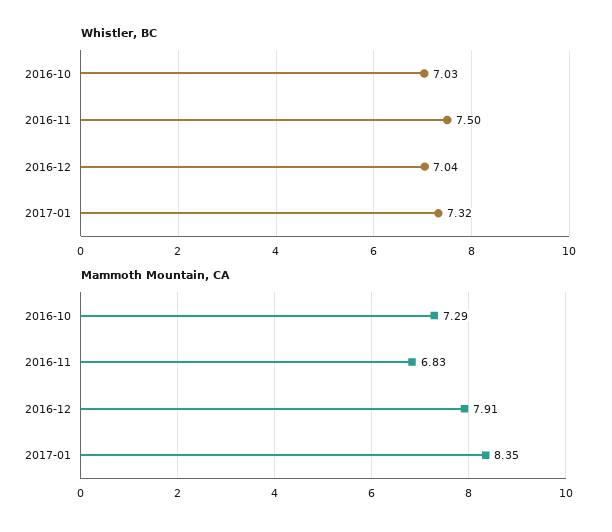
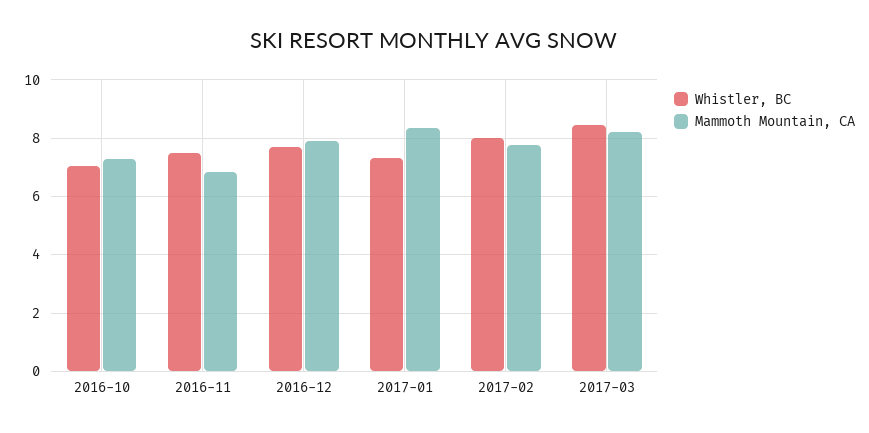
Whistler, BC, 2016-12: 7.04 -> 7.75
Whistler, BC, 2017-02: none -> 8
Mammoth Mountain, CA, 2017-02: none -> 7.75
Whistler, BC, 2017-03: none -> 8.5
Mammoth Mountain, CA, 2017-03: none -> 8.25

